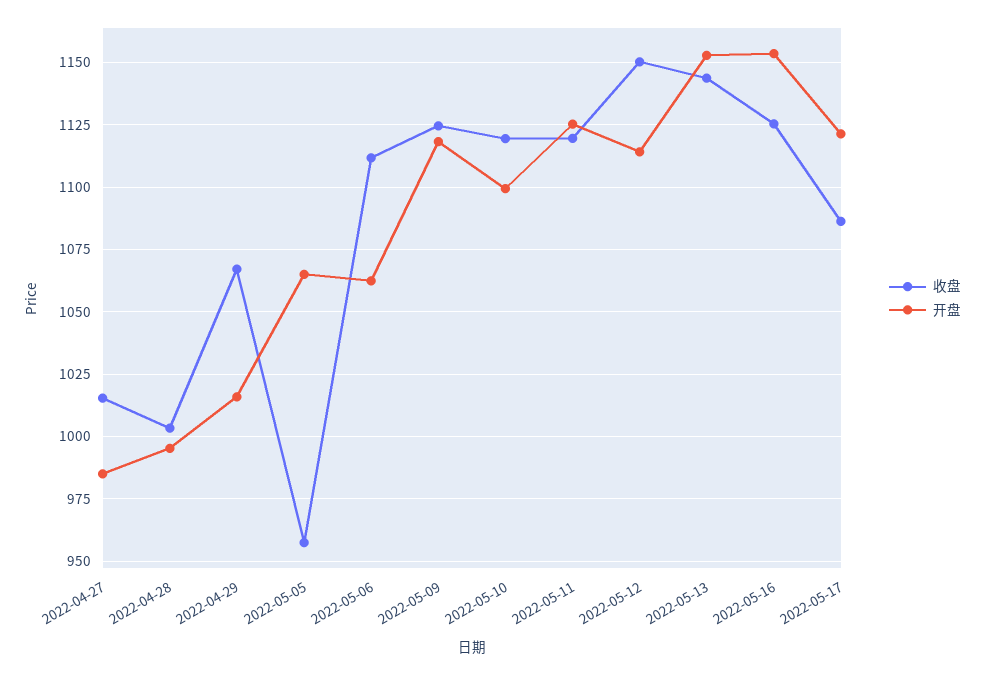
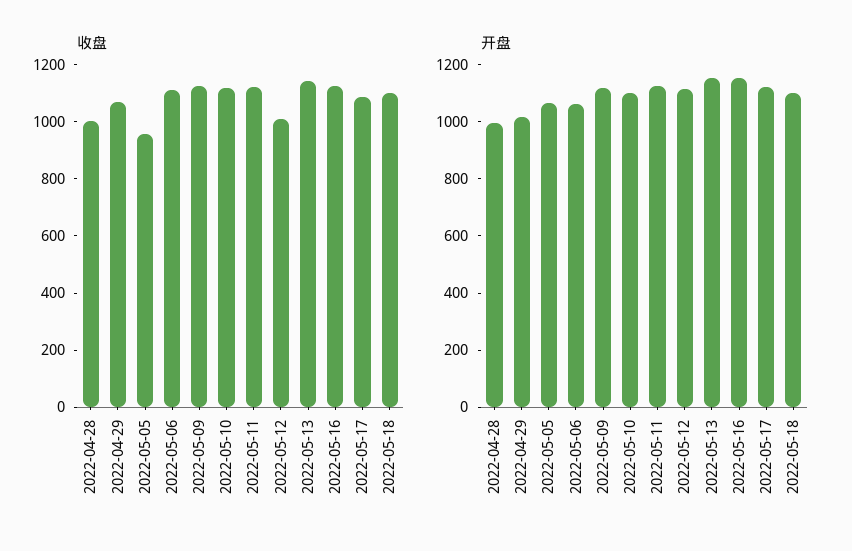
收盘, 2022-04-27: 1015 -> none
开盘, 2022-04-27: 985 -> none
收盘, 2022-05-12: 1150 -> 1000
收盘, 2022-05-18: none -> 1100
开盘, 2022-05-18: none -> 1100

